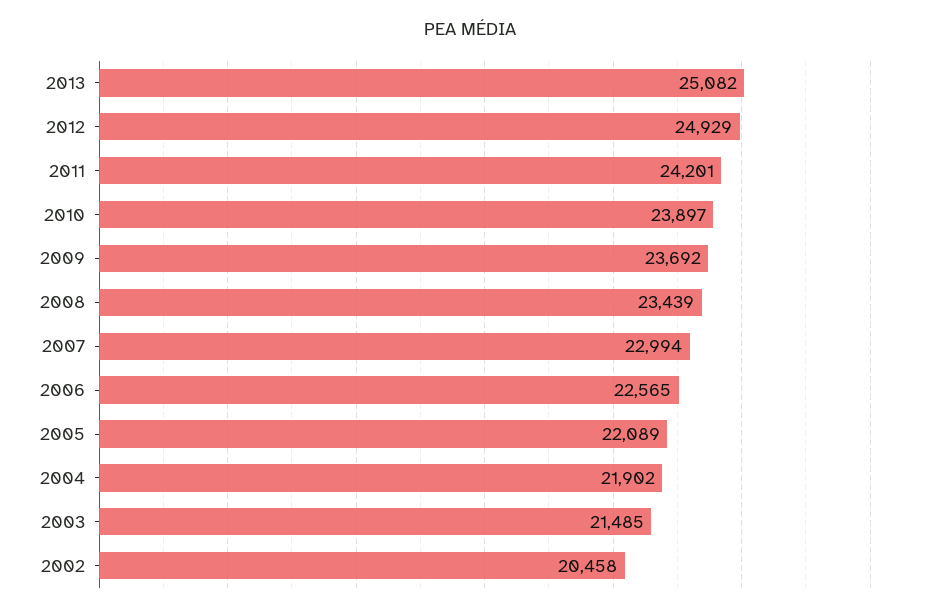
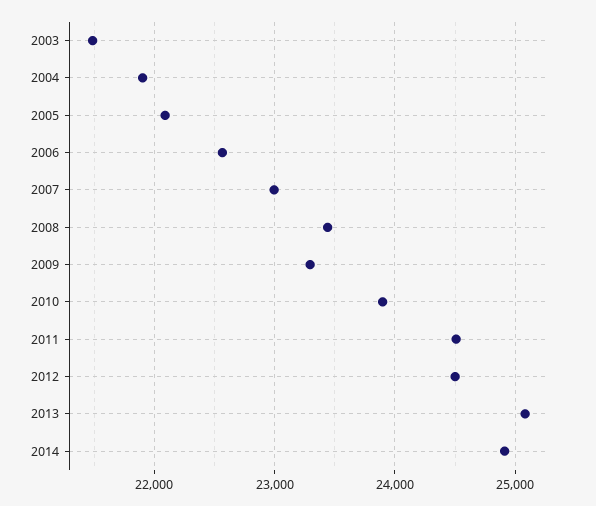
2012: 24929 -> 24500
2011: 24201 -> 24500
2009: 23692 -> 23300
2002: 20458 -> none
2014: none -> 24900

